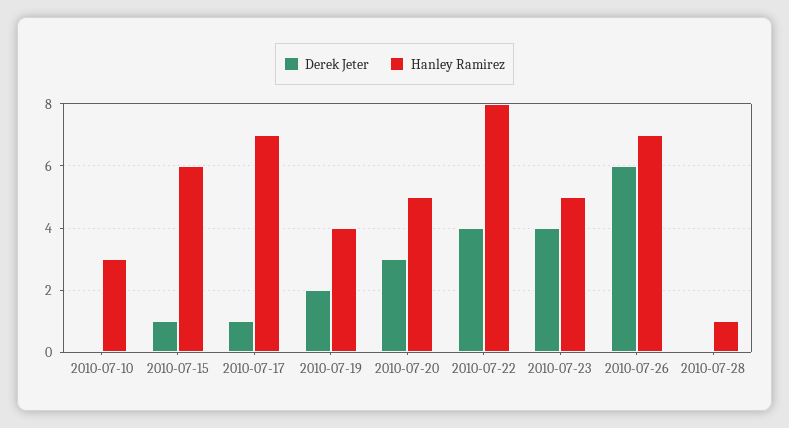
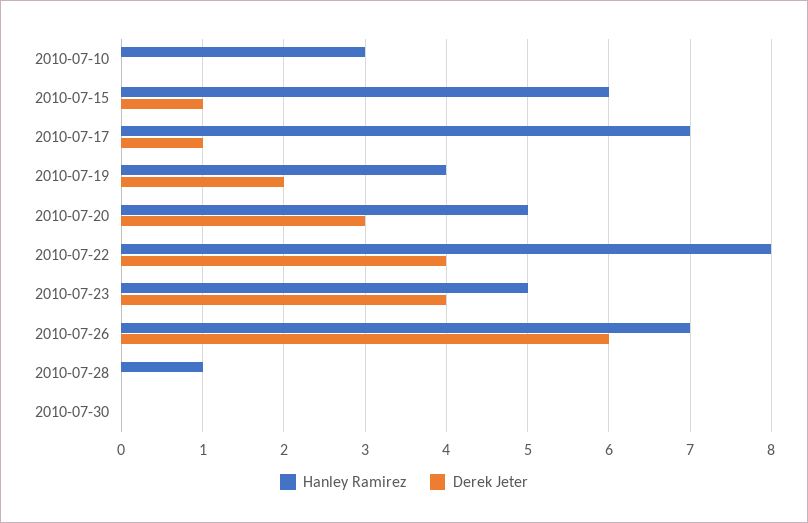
Hanley Ramirez, 2010-07-30: none -> 0
Derek Jeter, 2010-07-30: none -> 0

